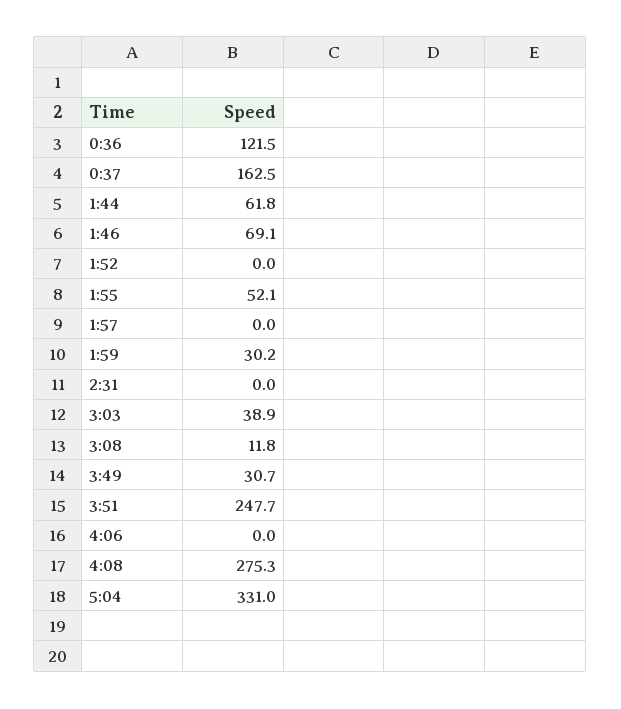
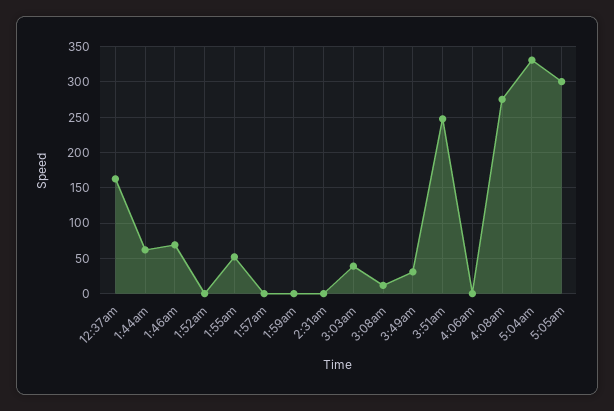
0:36: 121.5 -> none
1:59: 30.2 -> 0
5:05am: none -> 300

